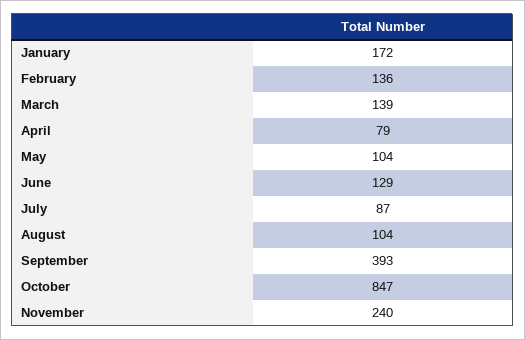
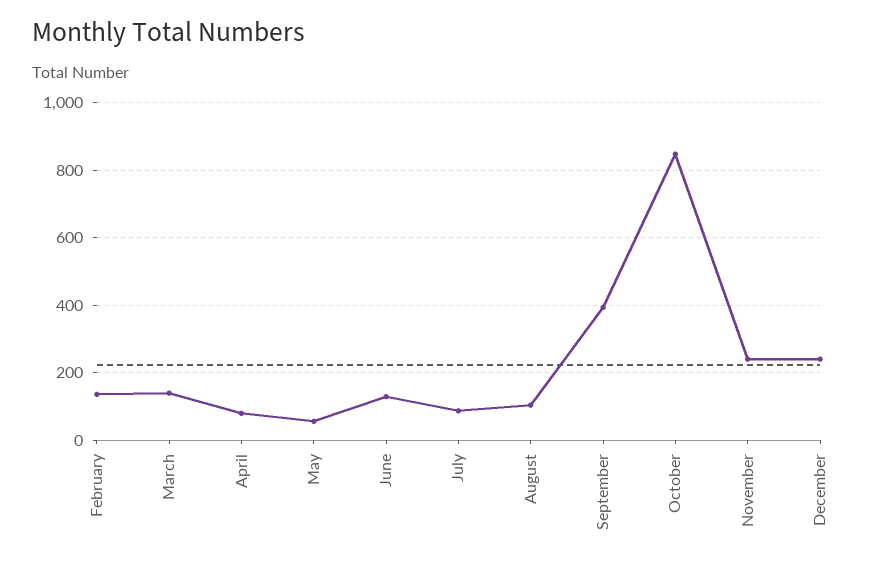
January: 172 -> none
May: 104 -> 60
December: none -> 240

